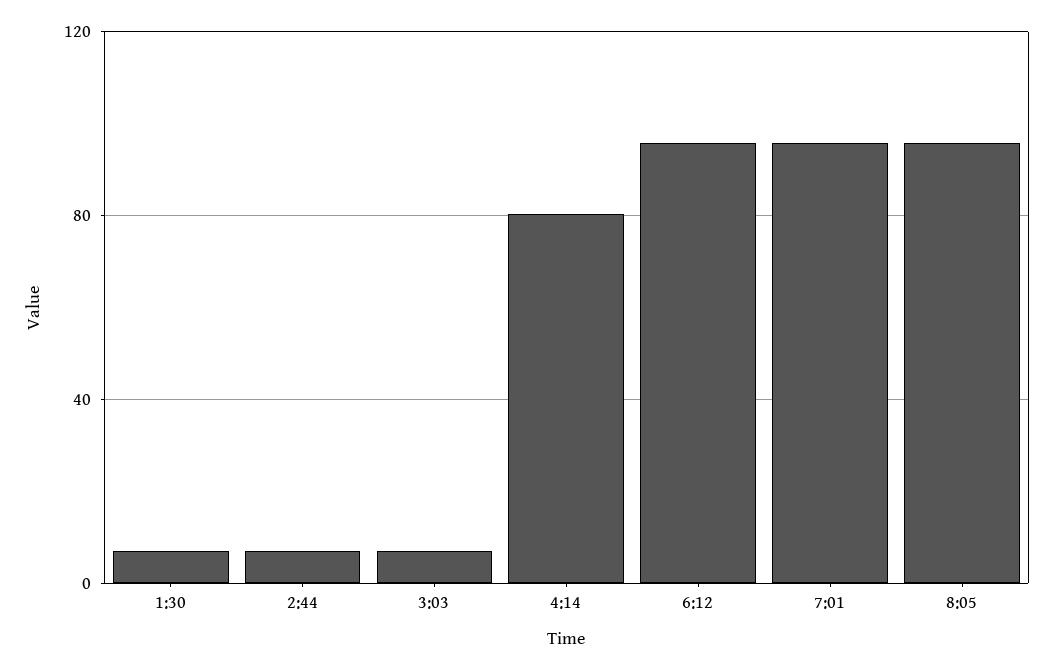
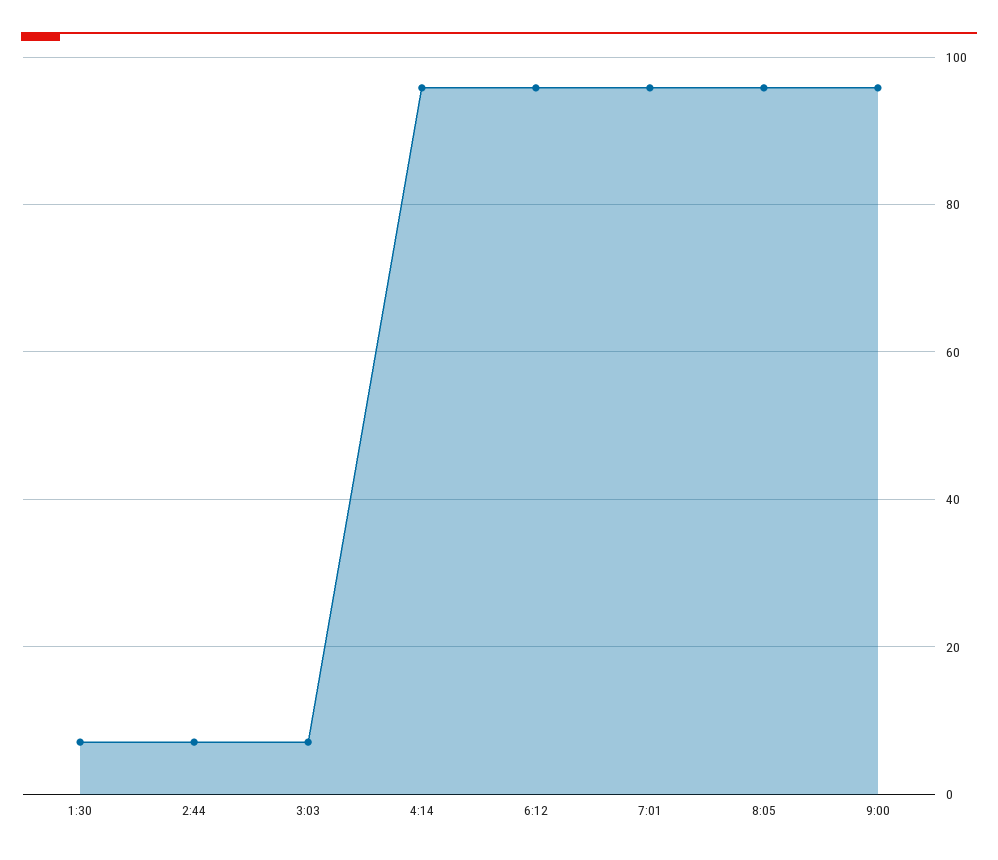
4:14: 80 -> 96
9:00: none -> 96

